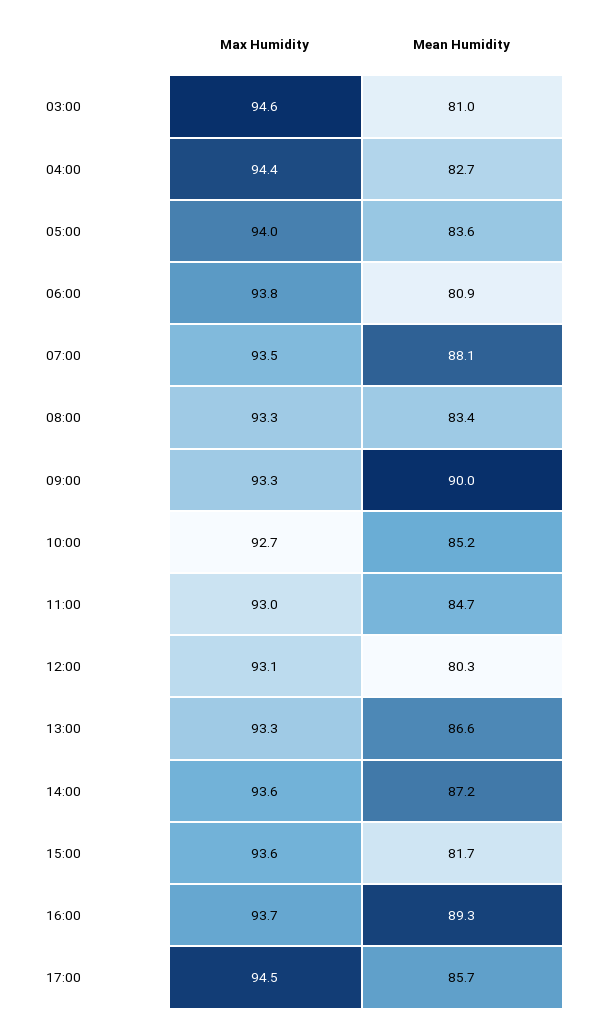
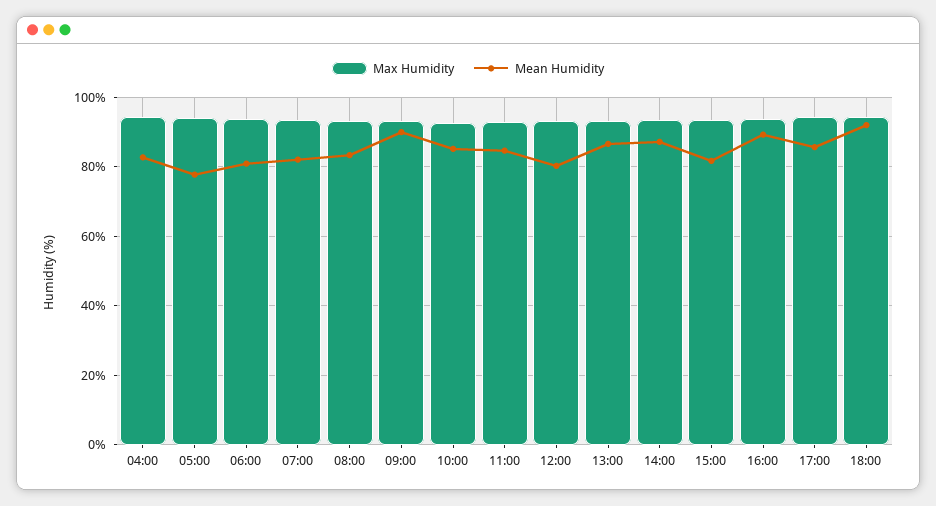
Max Humidity, 03:00: 94.6 -> none
Mean Humidity, 03:00: 81 -> none
Mean Humidity, 05:00: 83.6 -> 78
Mean Humidity, 07:00: 88.1 -> 82
Max Humidity, 18:00: none -> 94
Mean Humidity, 18:00: none -> 92

